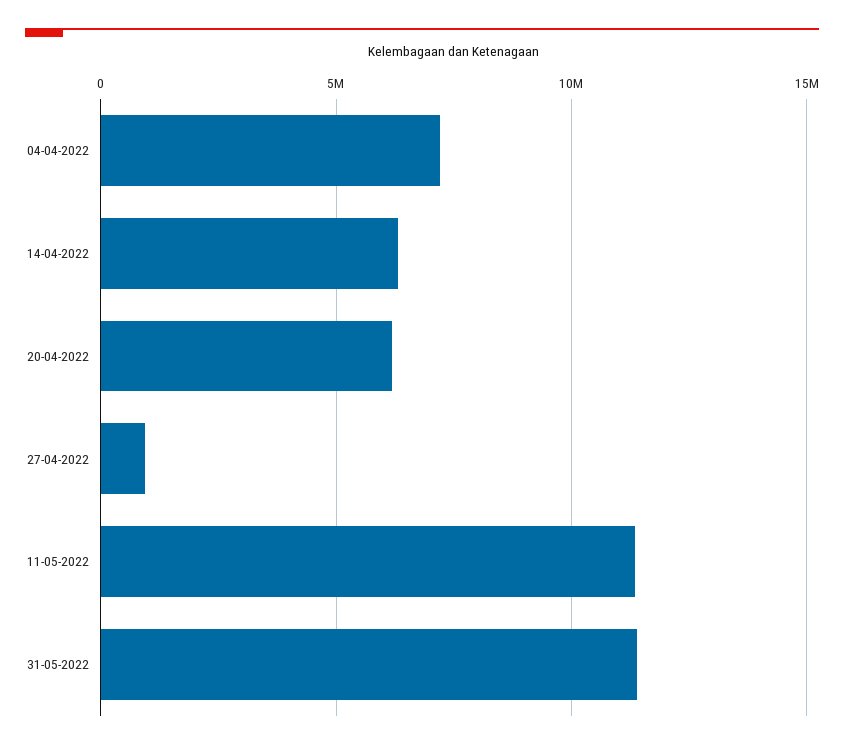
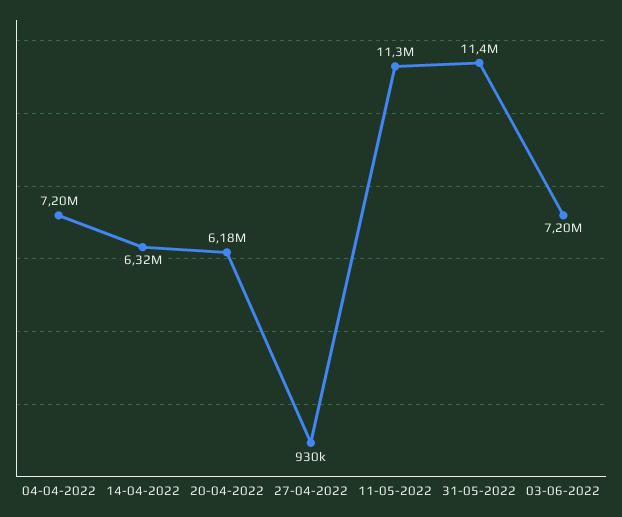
03-06-2022: none -> 7200000

